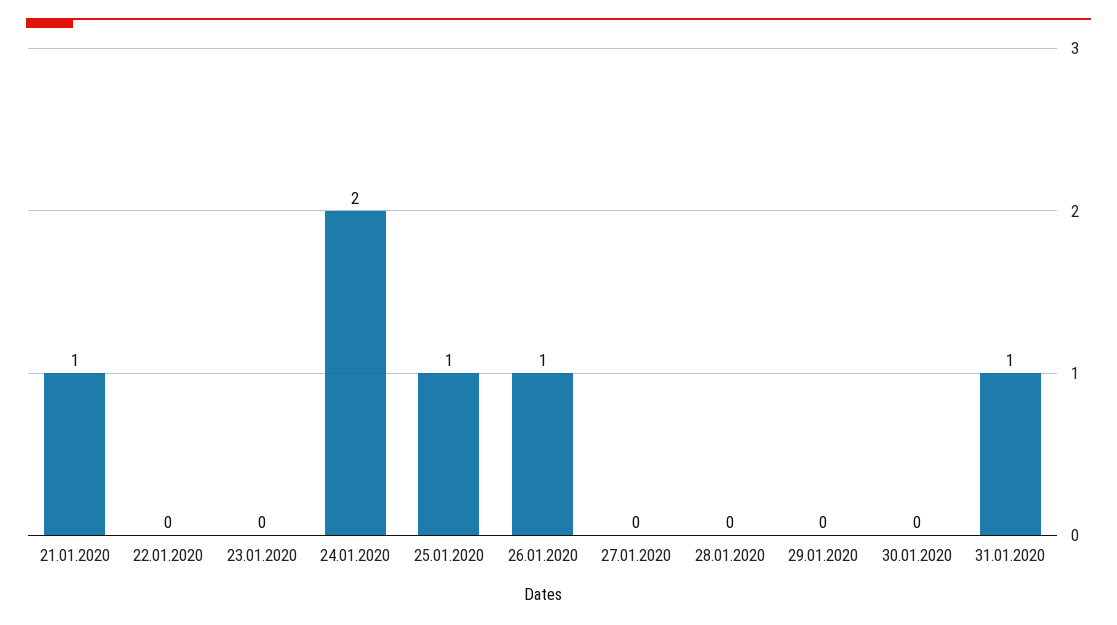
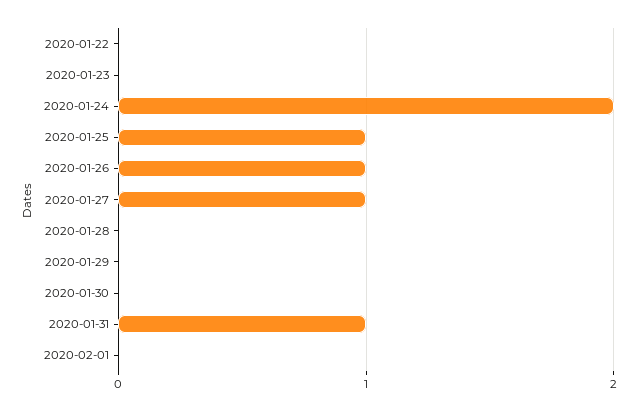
21.01.2020: 1 -> none
27.01.2020: 0 -> 1
2020-02-01: none -> 0

